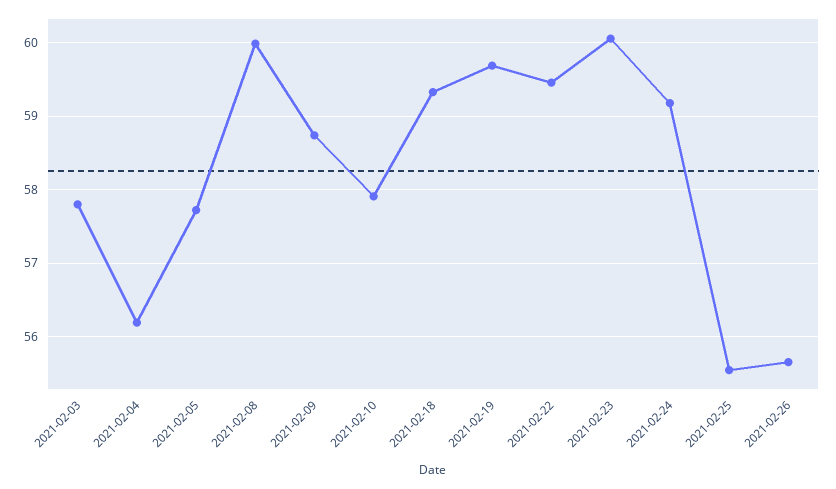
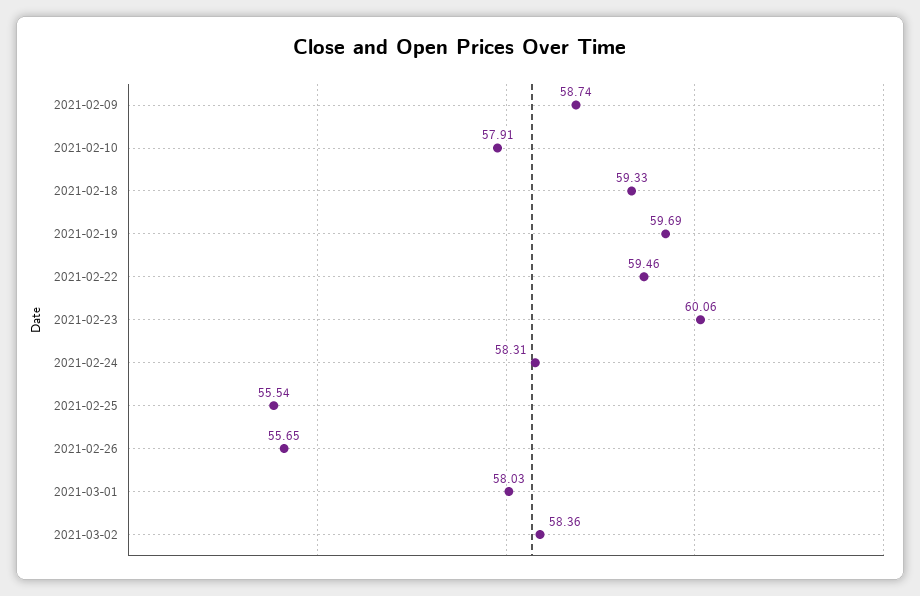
2021-02-03: 57.8 -> none
2021-02-04: 56.2 -> none
2021-02-05: 57.7 -> none
2021-02-08: 60 -> none
2021-02-24: 59.2 -> 58.31
2021-03-01: none -> 58.03
2021-03-02: none -> 58.36

